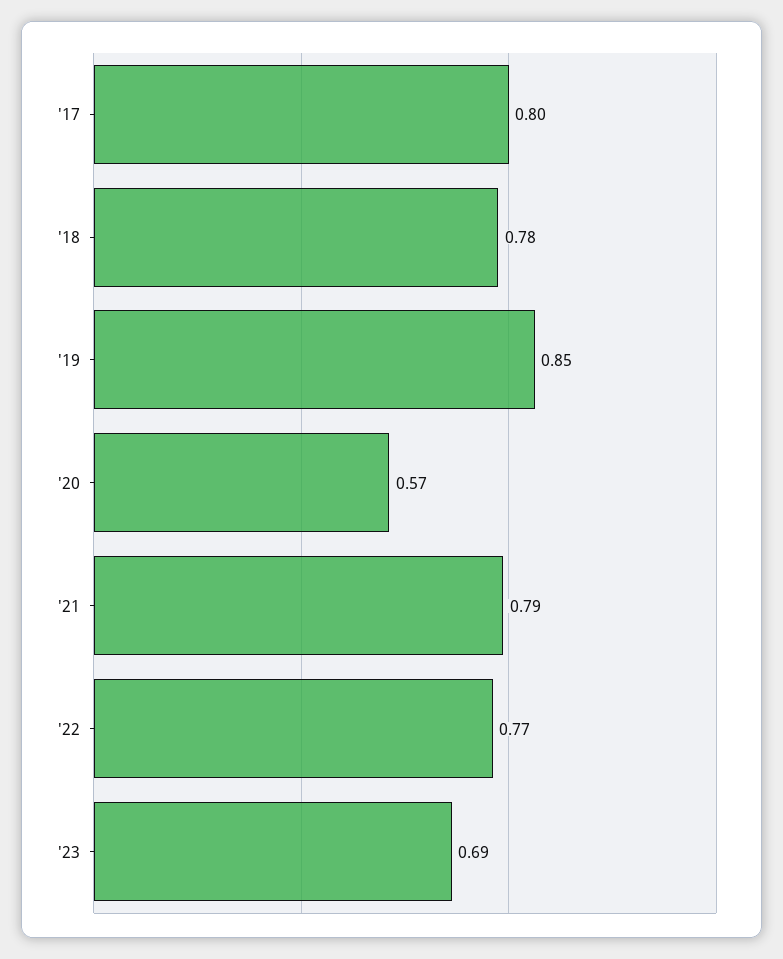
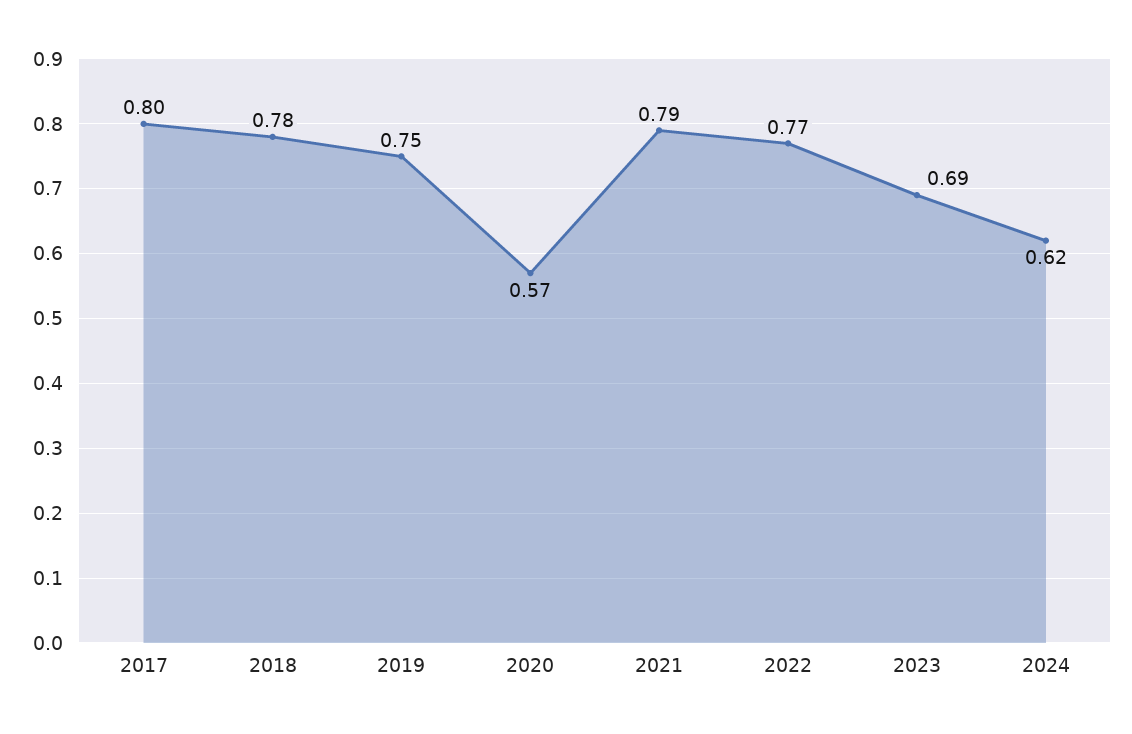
'19: 0.85 -> 0.75
2024: none -> 0.62

